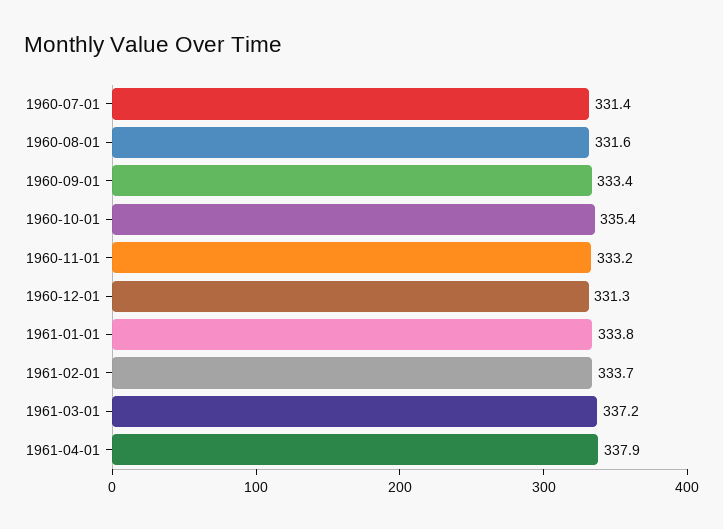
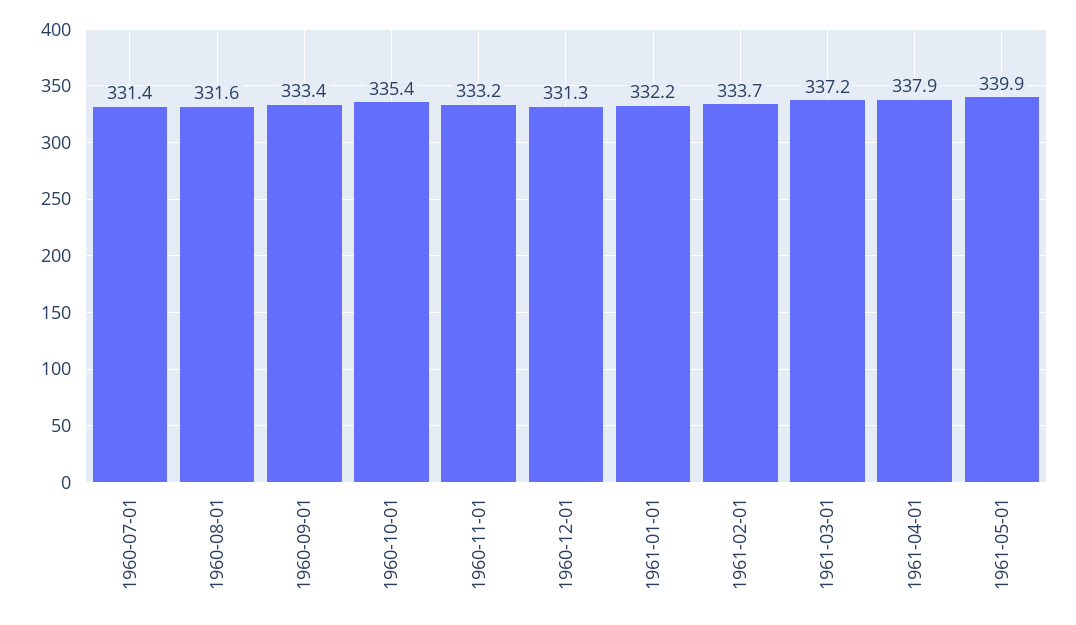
1961-01-01: 333.8 -> 332.2
1961-05-01: none -> 339.9

